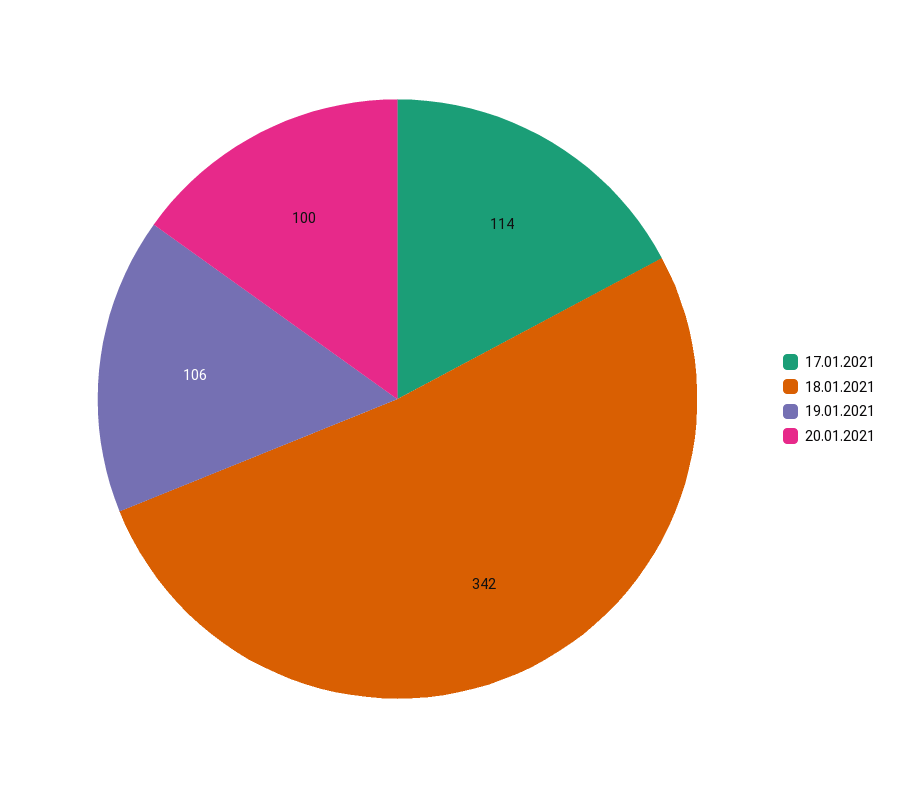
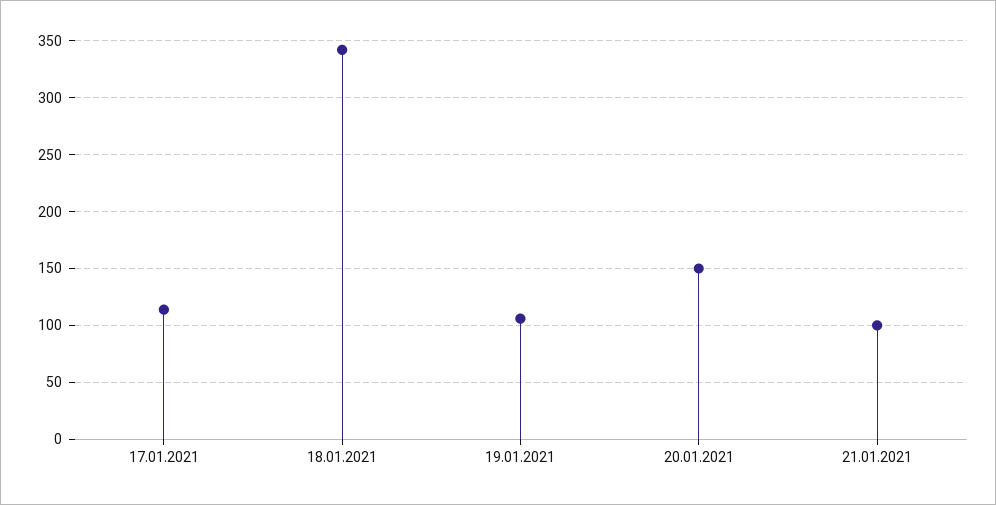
20.01.2021: 100 -> 150
21.01.2021: none -> 100

